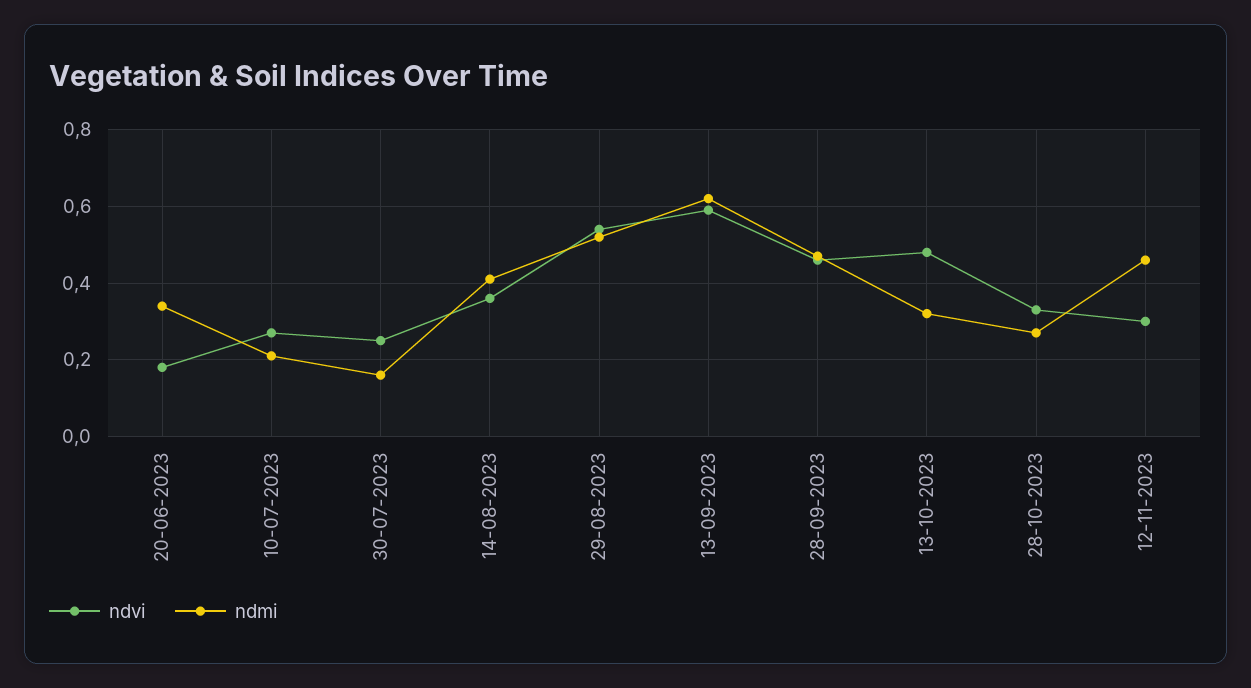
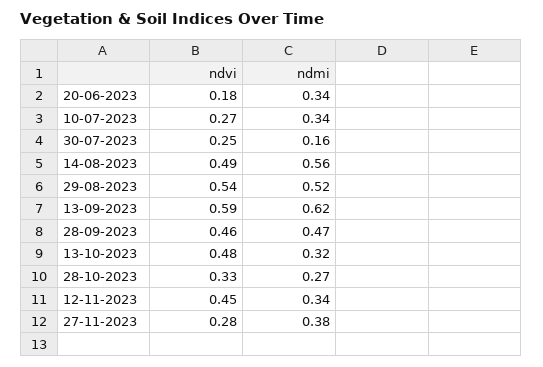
ndmi, 10-07-2023: 0.2 -> 0.34
ndvi, 14-08-2023: 0.35 -> 0.49
ndmi, 14-08-2023: 0.4 -> 0.56
ndvi, 12-11-2023: 0.3 -> 0.45
ndmi, 12-11-2023: 0.45 -> 0.34
ndvi, 27-11-2023: none -> 0.28
ndmi, 27-11-2023: none -> 0.38

